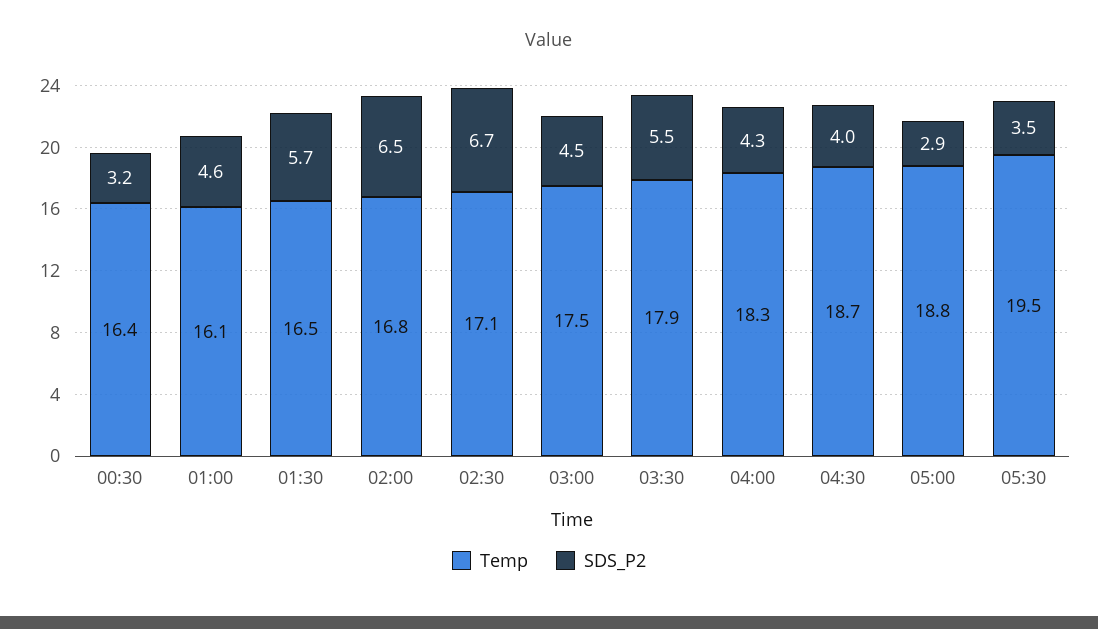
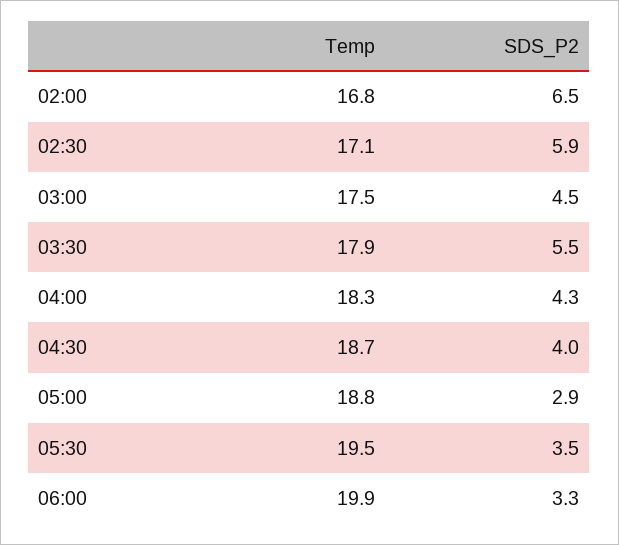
Temp, 00:30: 16.4 -> none
SDS_P2, 00:30: 3.2 -> none
Temp, 01:00: 16.1 -> none
SDS_P2, 01:00: 4.6 -> none
Temp, 01:30: 16.5 -> none
SDS_P2, 01:30: 5.7 -> none
SDS_P2, 02:30: 6.7 -> 5.9
Temp, 06:00: none -> 19.9
SDS_P2, 06:00: none -> 3.3

